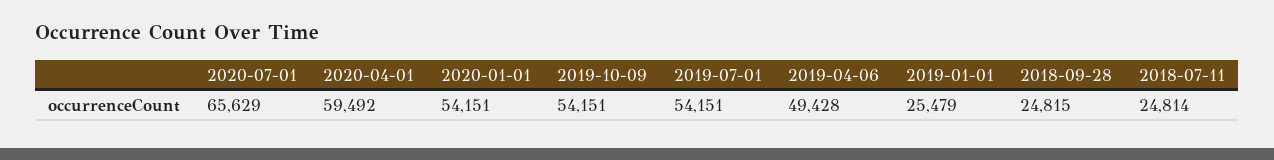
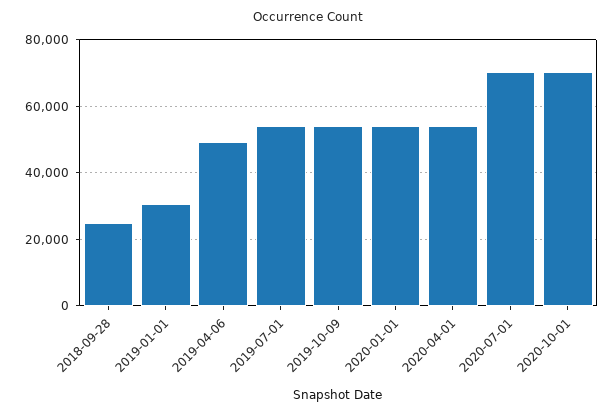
2020-07-01: 65629 -> 70000
2020-04-01: 59492 -> 54000
2019-01-01: 25479 -> 30000
2018-07-11: 24814 -> none
2020-10-01: none -> 70000

